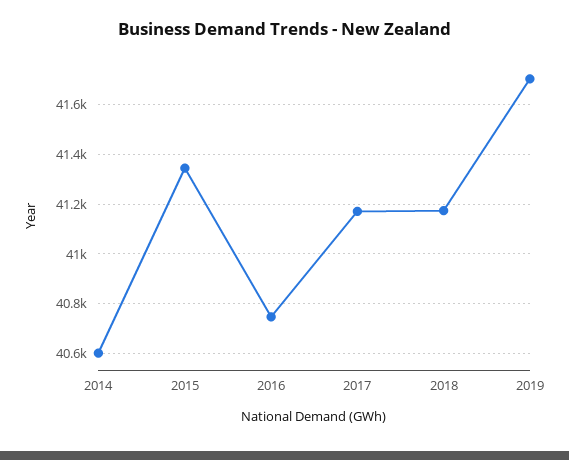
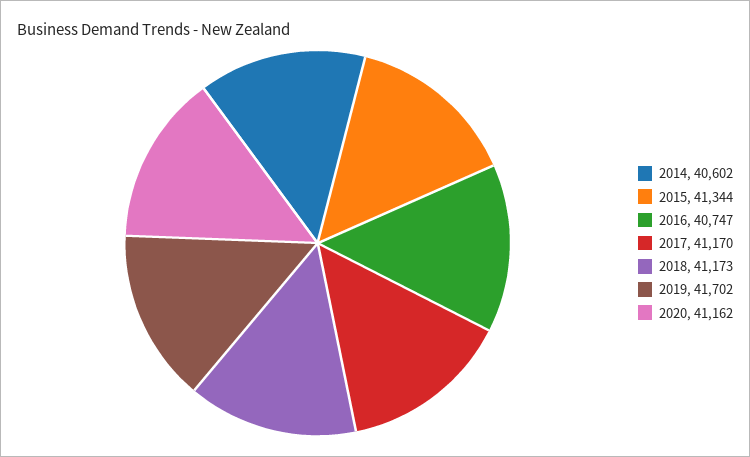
2020: none -> 41162

